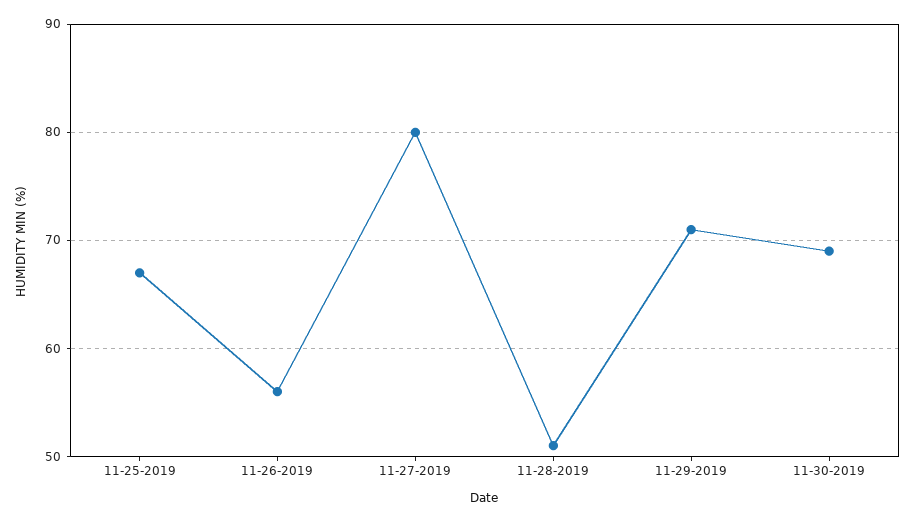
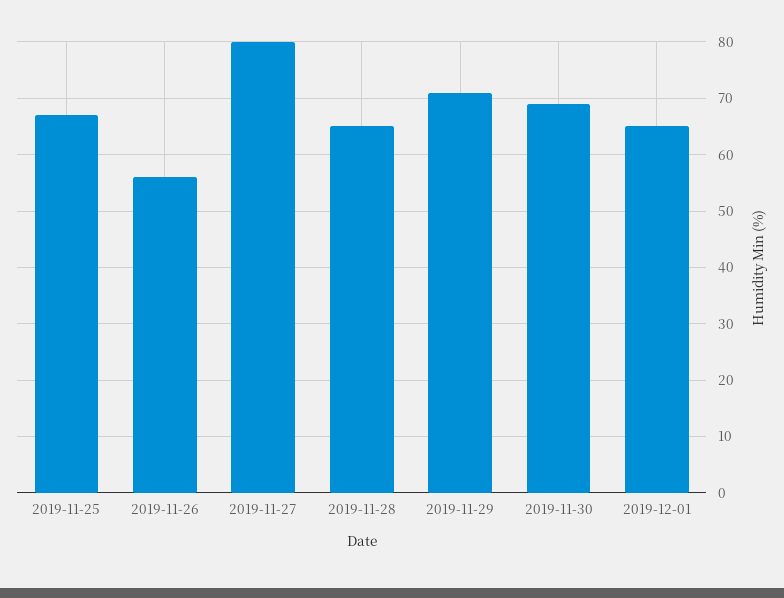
11-28-2019: 51 -> 65
2019-12-01: none -> 65

